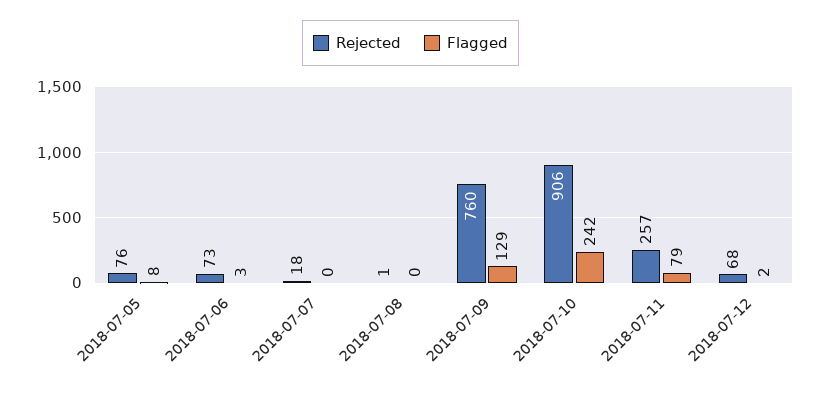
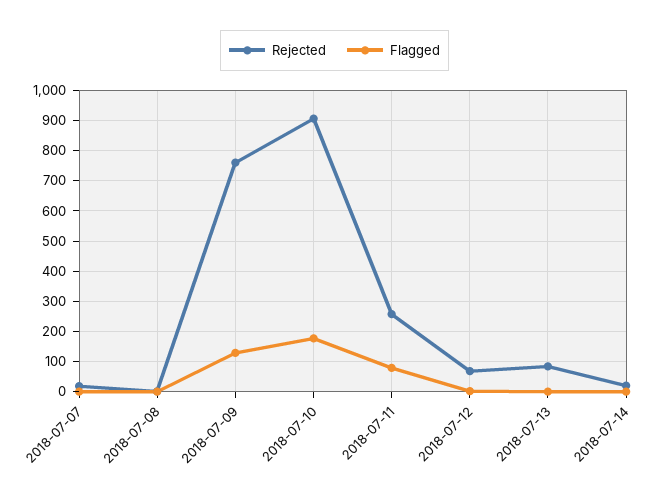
Rejected, 2018-07-05: 76 -> none
Flagged, 2018-07-05: 8 -> none
Rejected, 2018-07-06: 73 -> none
Flagged, 2018-07-06: 3 -> none
Flagged, 2018-07-10: 242 -> 180
Rejected, 2018-07-13: none -> 80
Flagged, 2018-07-13: none -> 0
Rejected, 2018-07-14: none -> 20
Flagged, 2018-07-14: none -> 0

